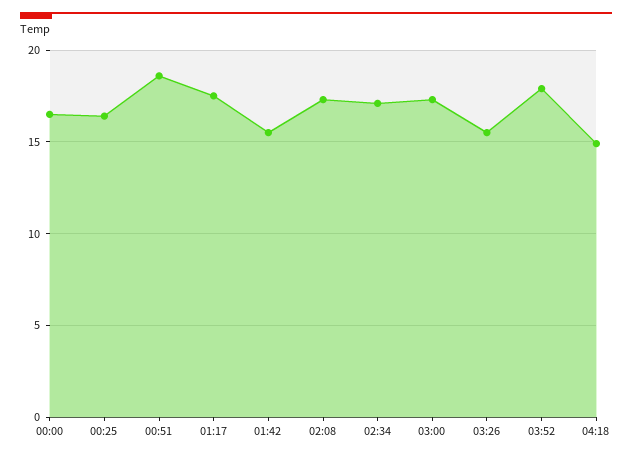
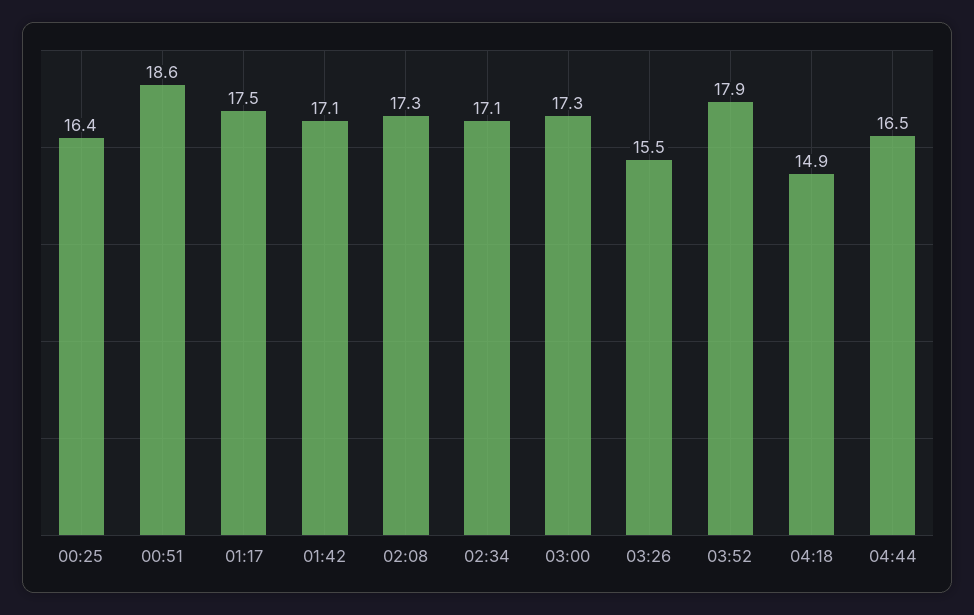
00:00: 16.5 -> none
01:42: 15.5 -> 17.1
04:44: none -> 16.5

